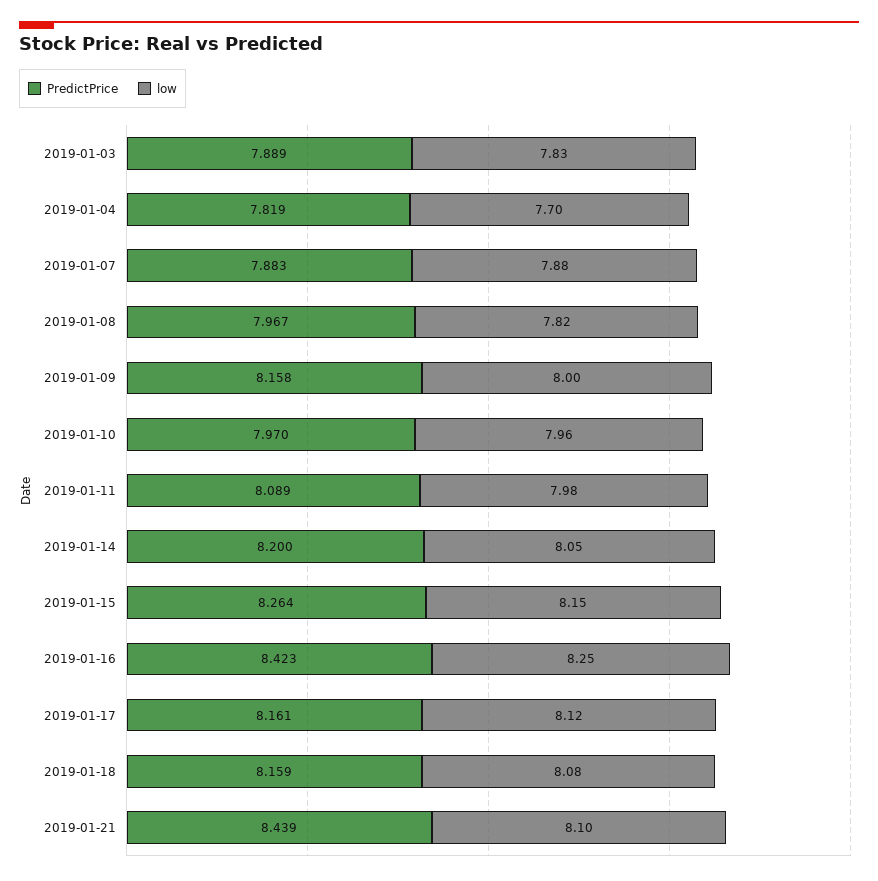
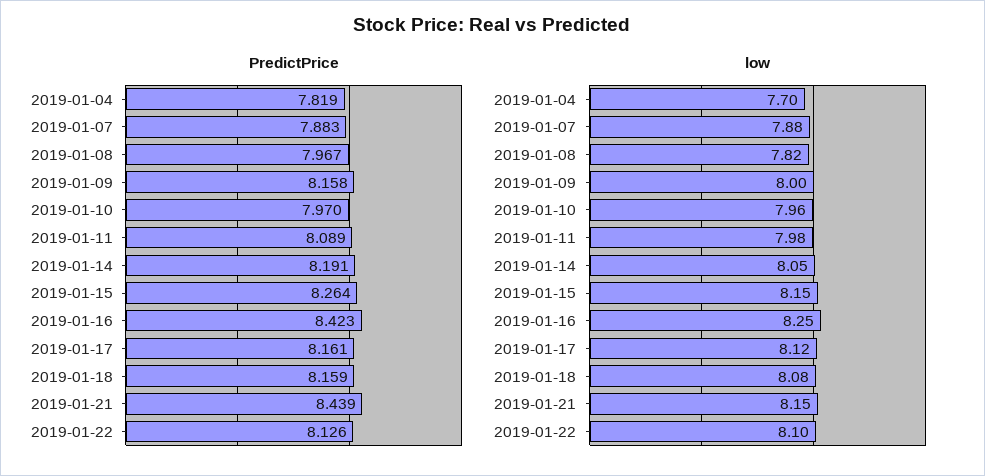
PredictPrice, 2019-01-03: 7.889 -> none
low, 2019-01-03: 7.83 -> none
PredictPrice, 2019-01-14: 8.2 -> 8.191
low, 2019-01-21: 8.1 -> 8.15
PredictPrice, 2019-01-22: none -> 8.126
low, 2019-01-22: none -> 8.1

